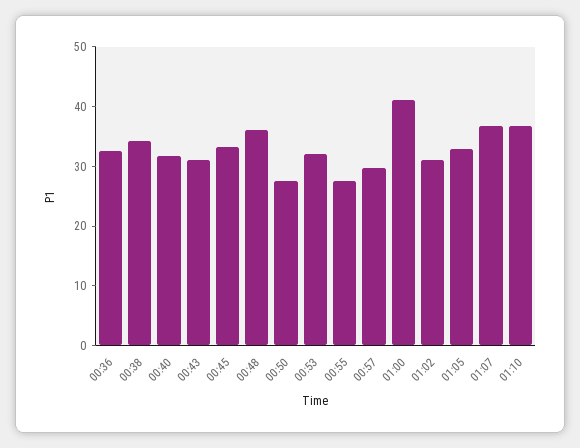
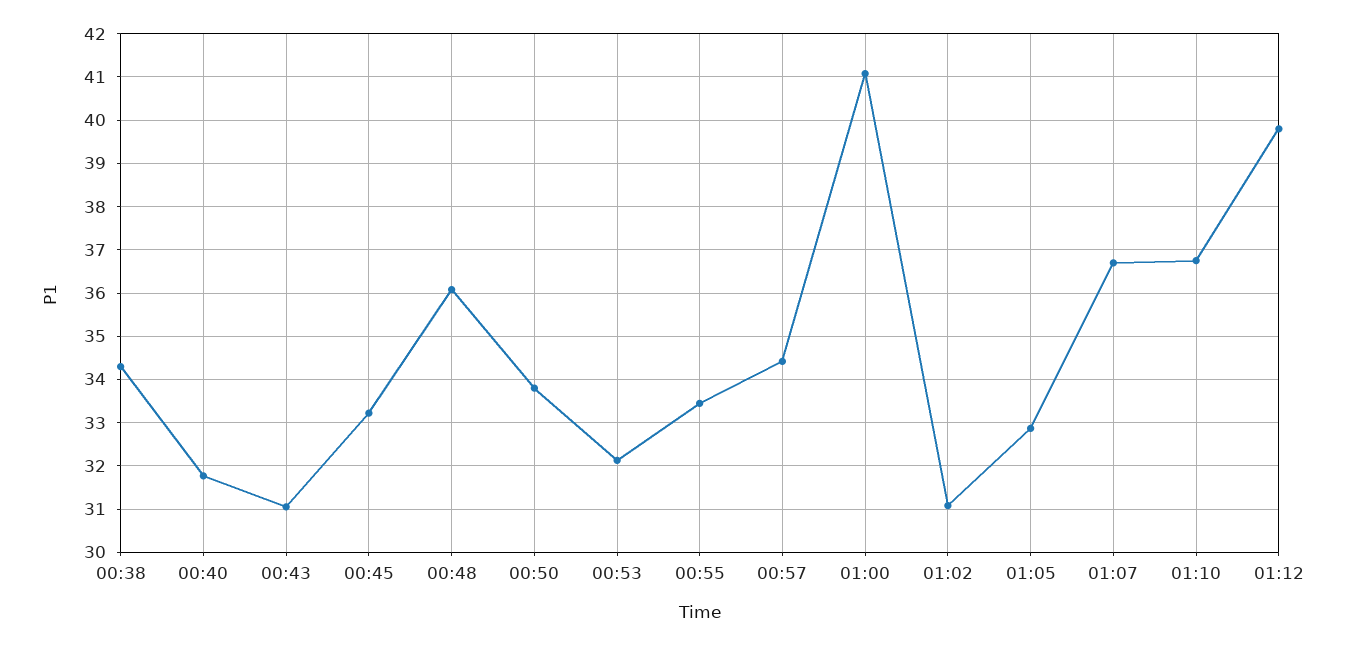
00:36: 32 -> none
00:50: 28 -> 33.8
00:55: 28 -> 33.4
00:57: 30 -> 34.4
01:12: none -> 39.8

